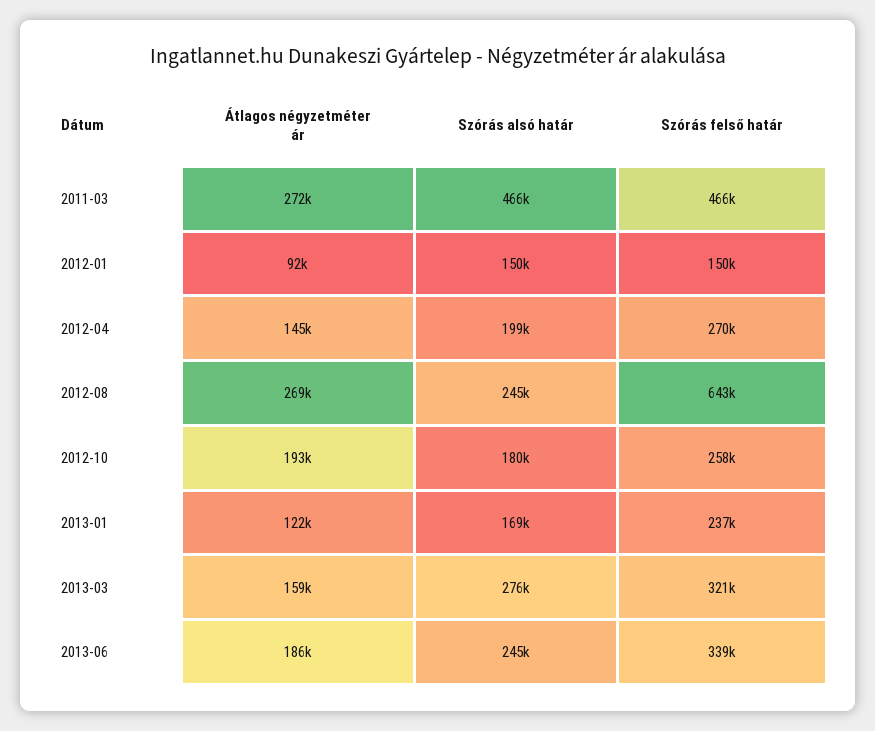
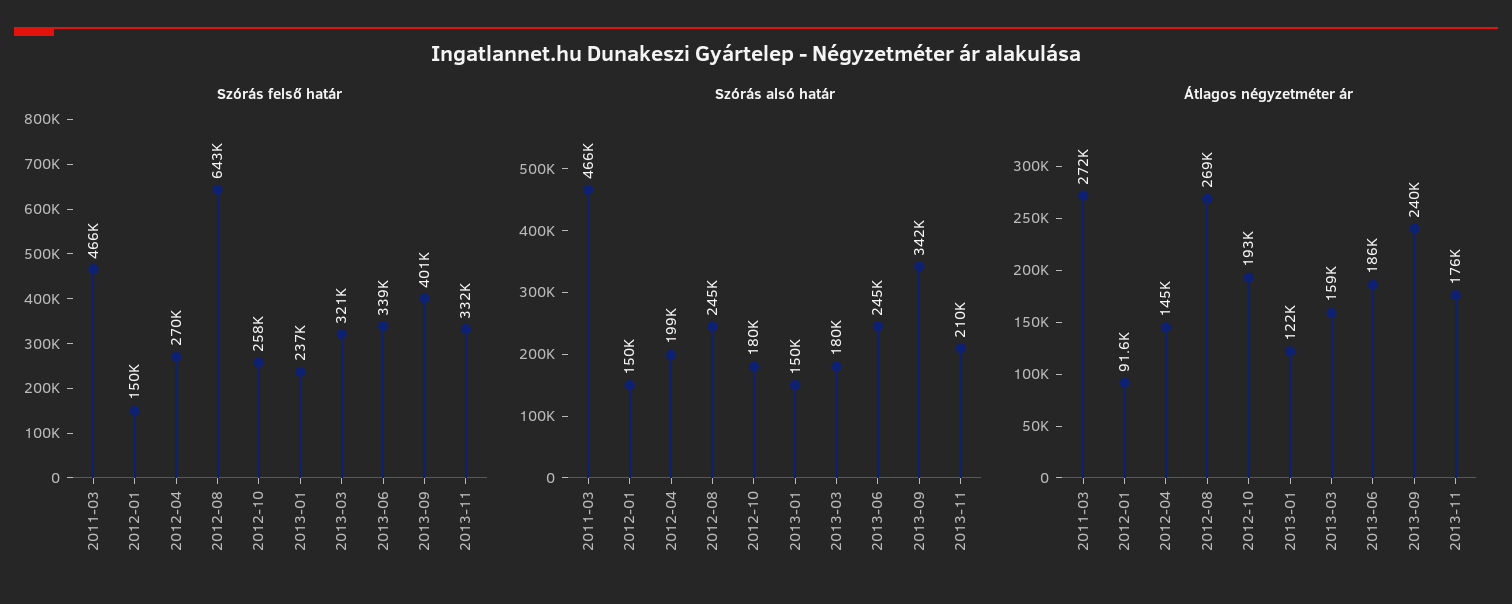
Szórás alsó határ, 2013-01: 169000 -> 150000
Szórás alsó határ, 2013-03: 276000 -> 180000
Szórás felső határ, 2013-09: none -> 401000
Szórás felső határ, 2013-11: none -> 332000
Szórás alsó határ, 2013-09: none -> 342000
Szórás alsó határ, 2013-11: none -> 210000
Átlagos négyzetméter ár, 2013-09: none -> 240000
Átlagos négyzetméter ár, 2013-11: none -> 176000

